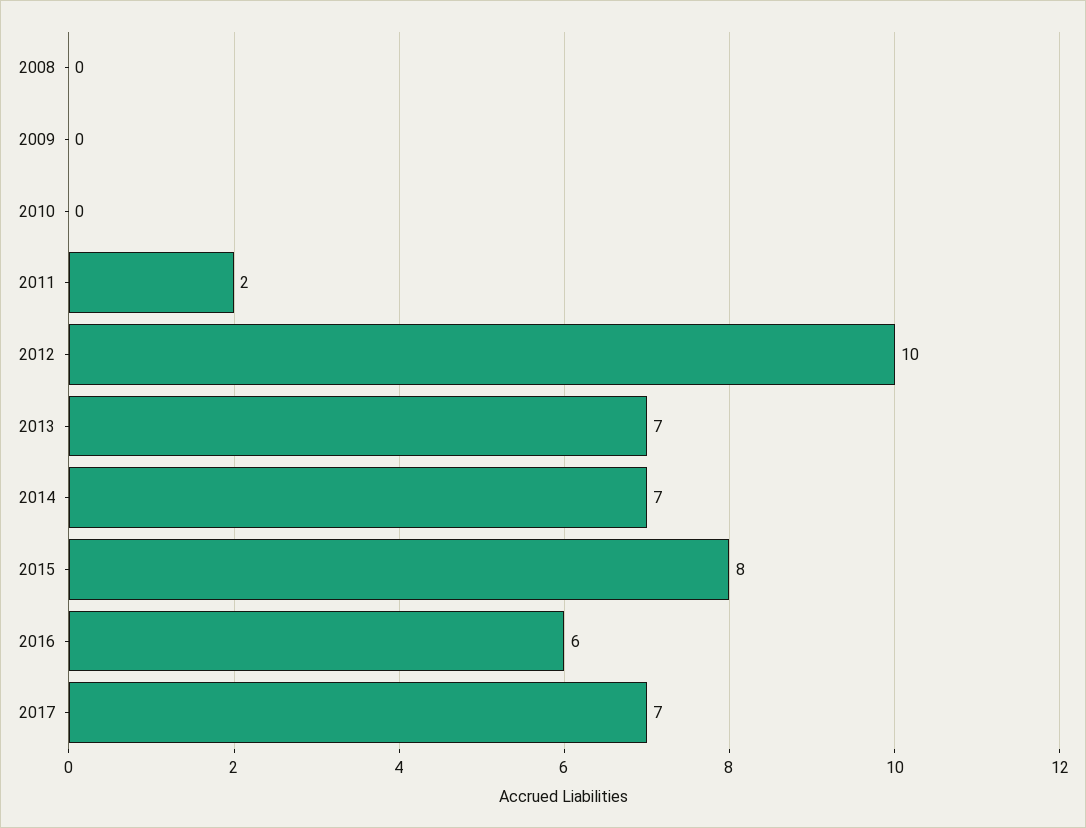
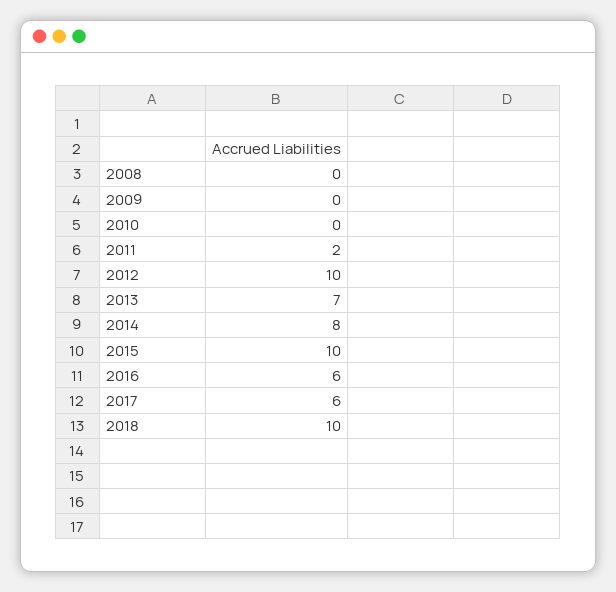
2014: 7 -> 8
2015: 8 -> 10
2017: 7 -> 6
2018: none -> 10

